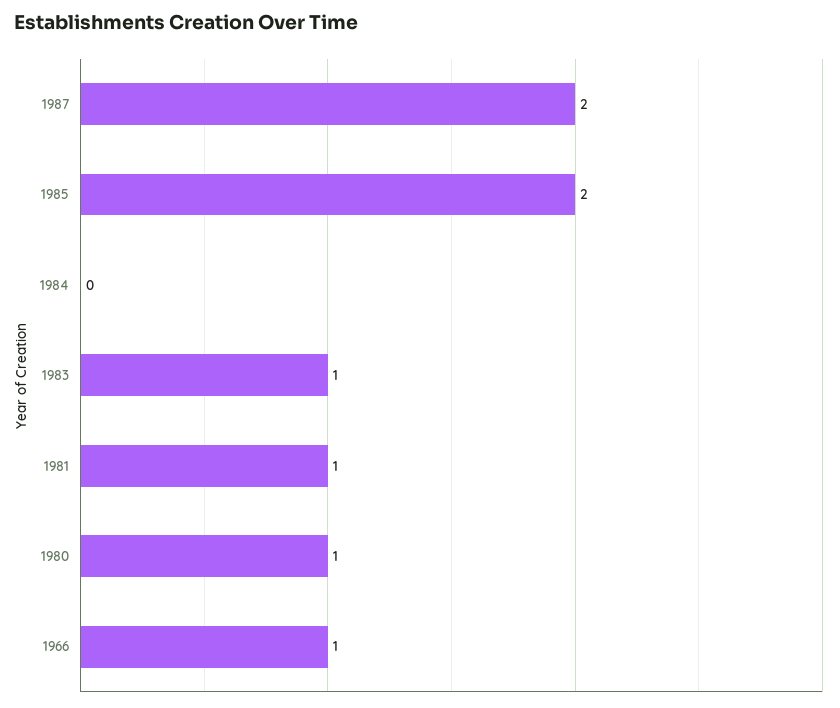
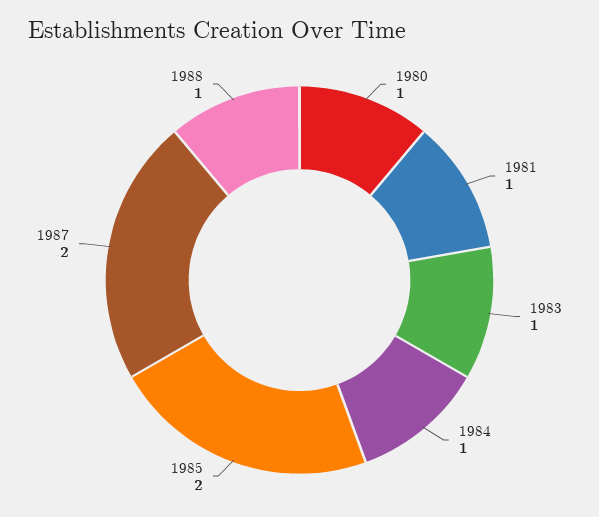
1984: 0 -> 1
1966: 1 -> none
1988: none -> 1

